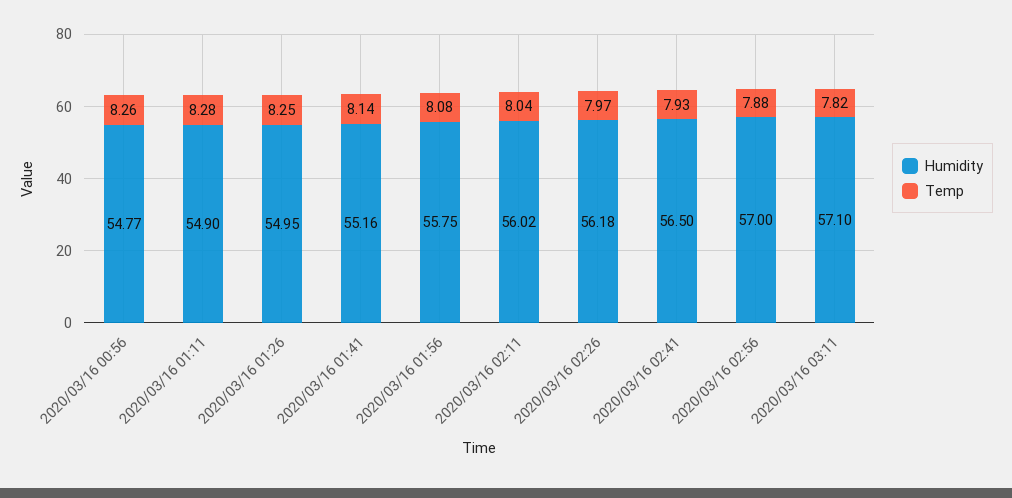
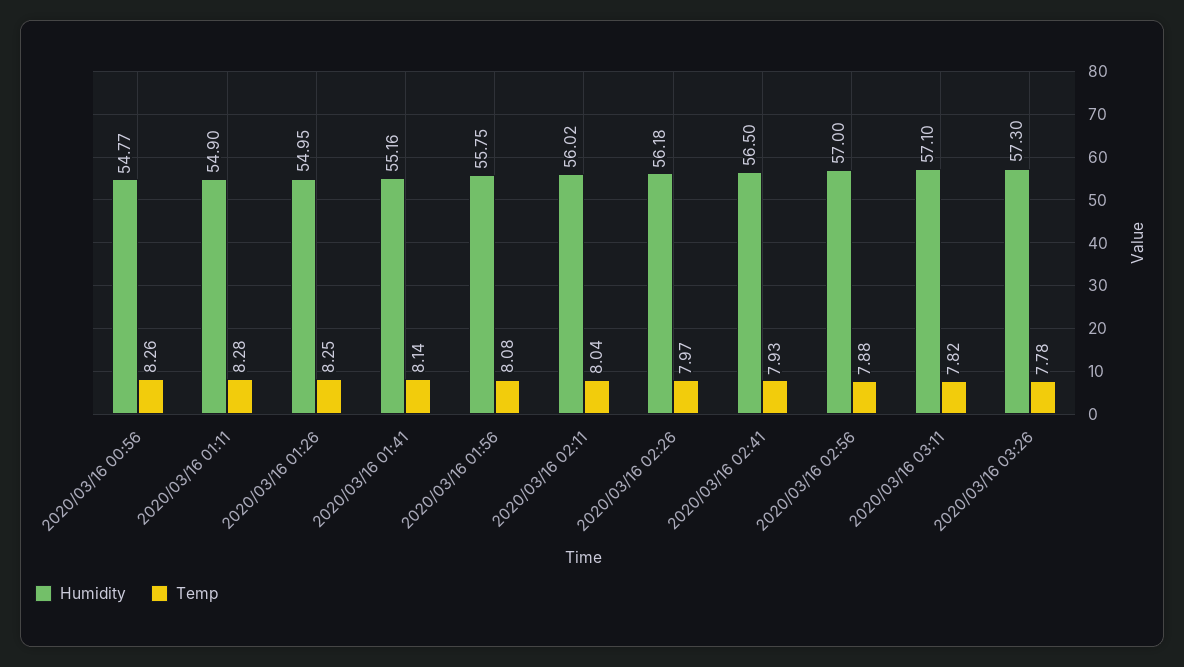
Humidity, 2020/03/16 03:26: none -> 57.3
Temp, 2020/03/16 03:26: none -> 7.78

